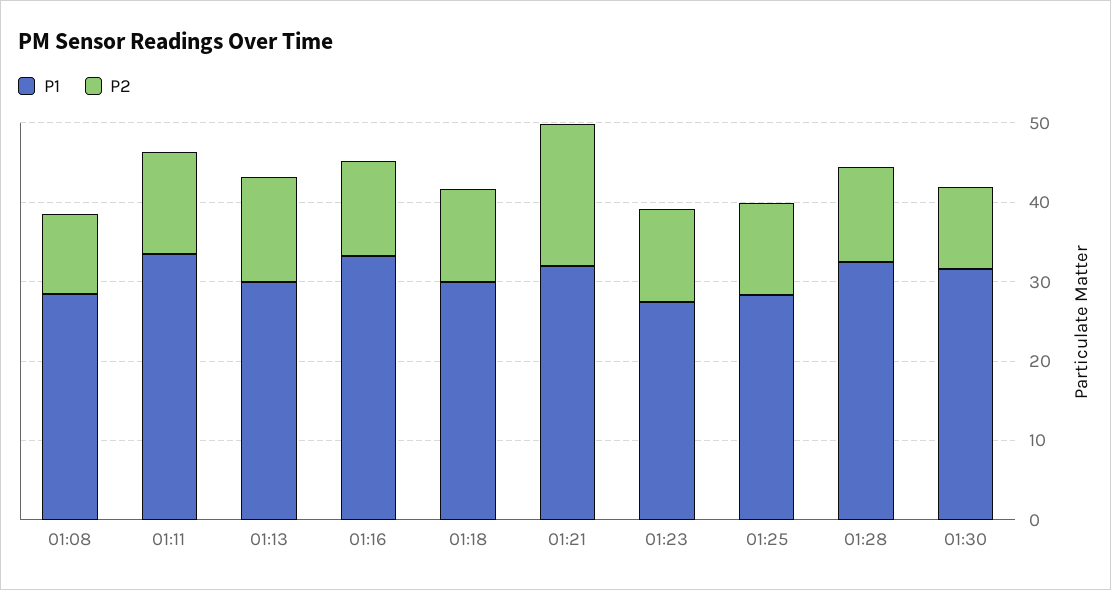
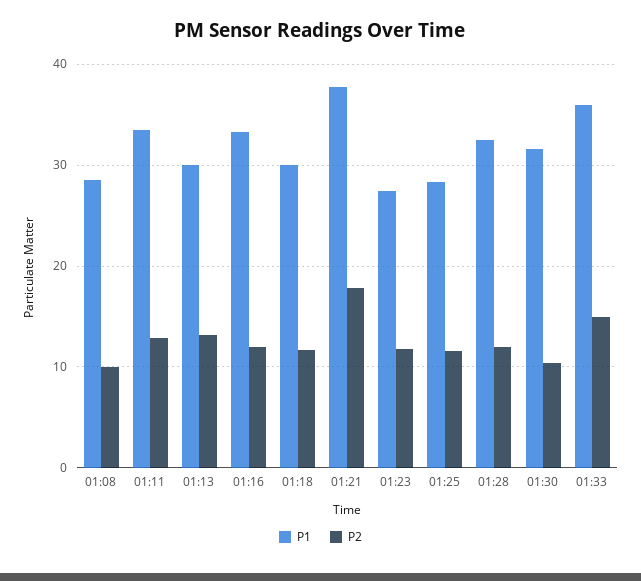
P1, 01:21: 32 -> 38
P1, 01:33: none -> 36
P2, 01:33: none -> 15

